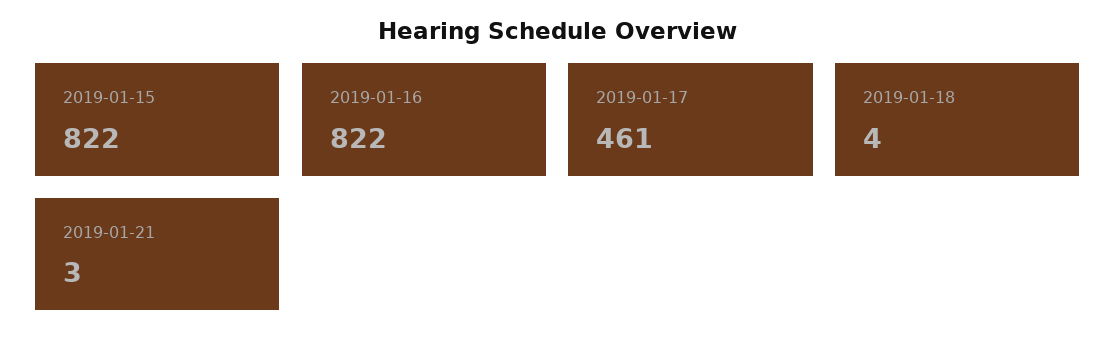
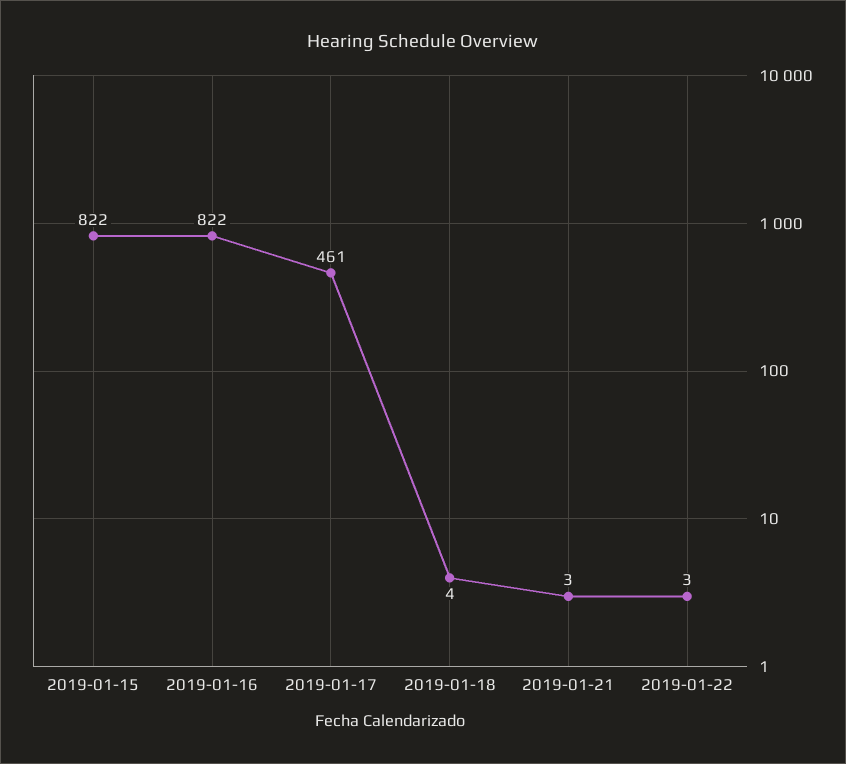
2019-01-22: none -> 3

